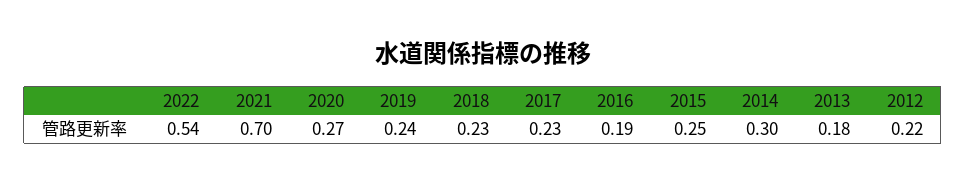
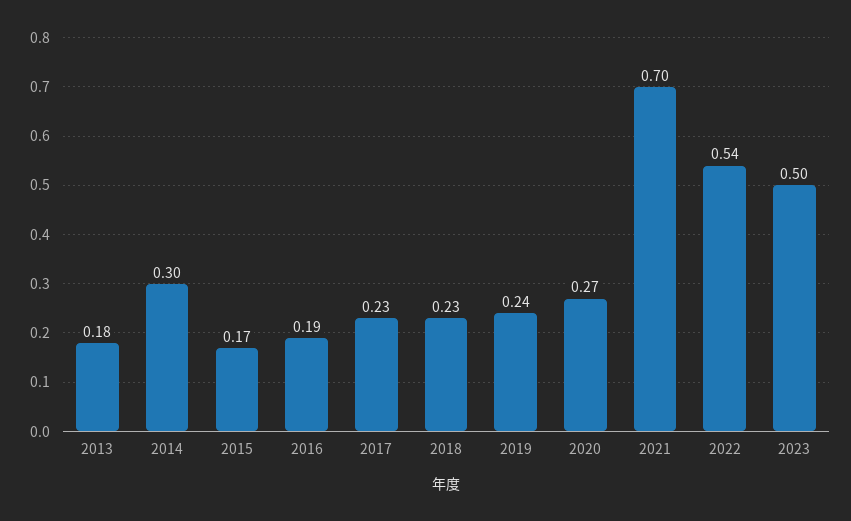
2015: 0.25 -> 0.17
2012: 0.22 -> none
2023: none -> 0.5

